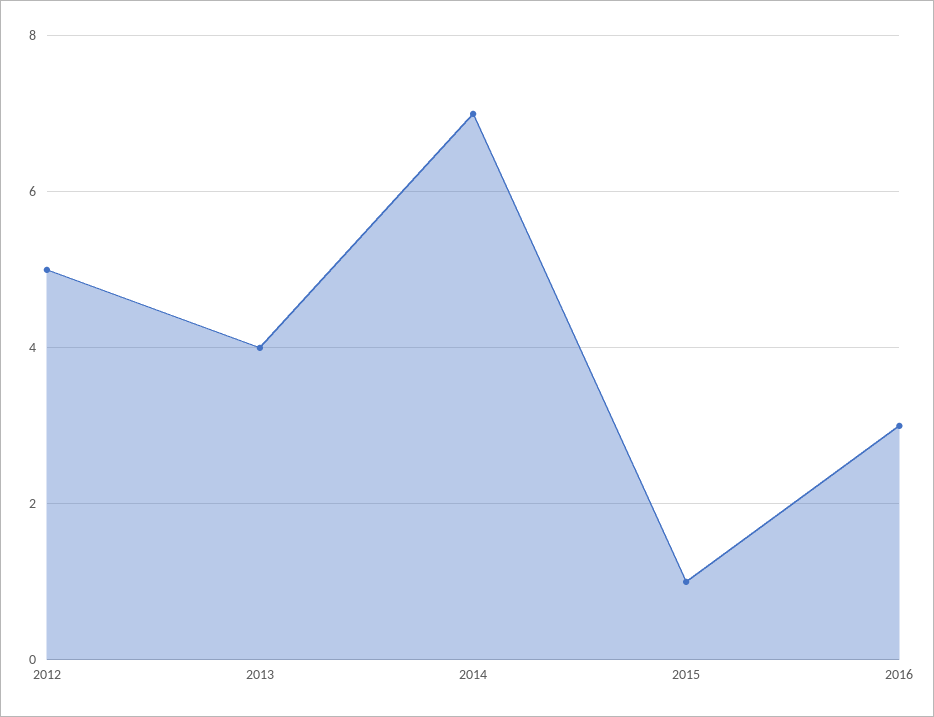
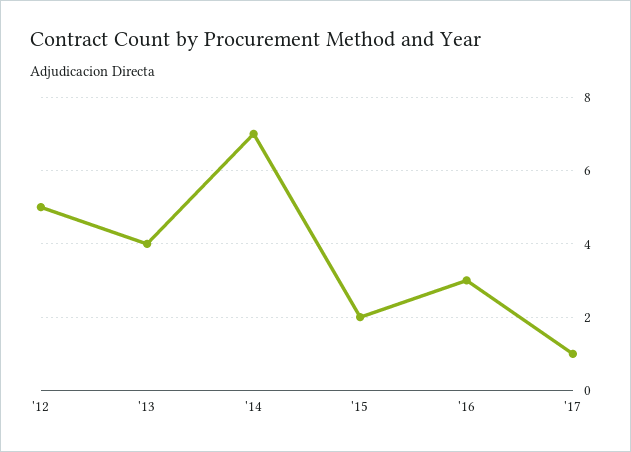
2015: 1 -> 2
'17: none -> 1

